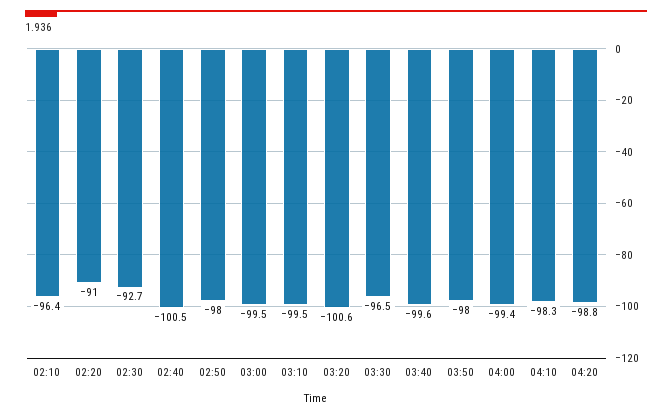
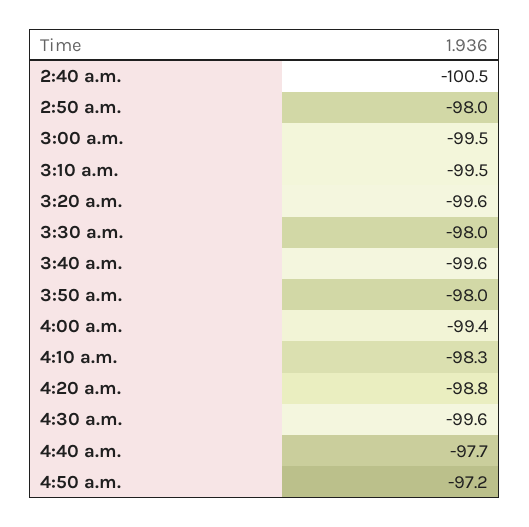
02:10: -96.4 -> none
02:20: -91 -> none
02:30: -92.7 -> none
03:20: -100.6 -> -99.6
03:30: -96.5 -> -98
4:30 a.m.: none -> -99.6
4:40 a.m.: none -> -97.7
4:50 a.m.: none -> -97.2

